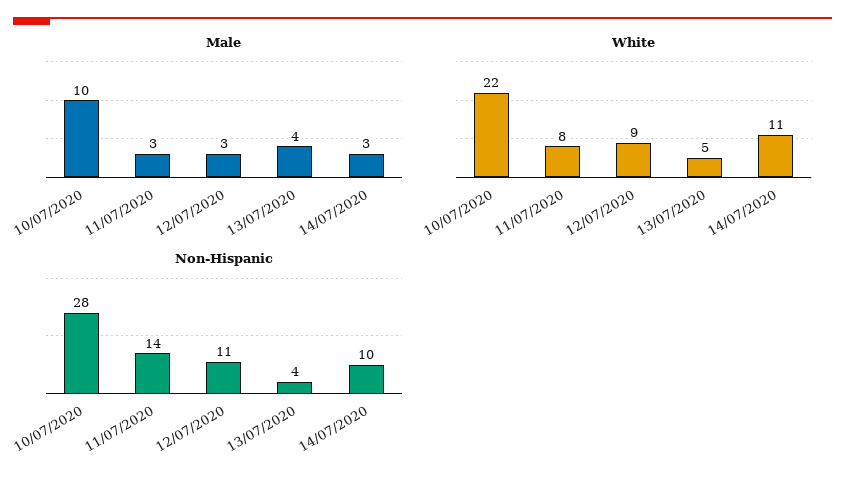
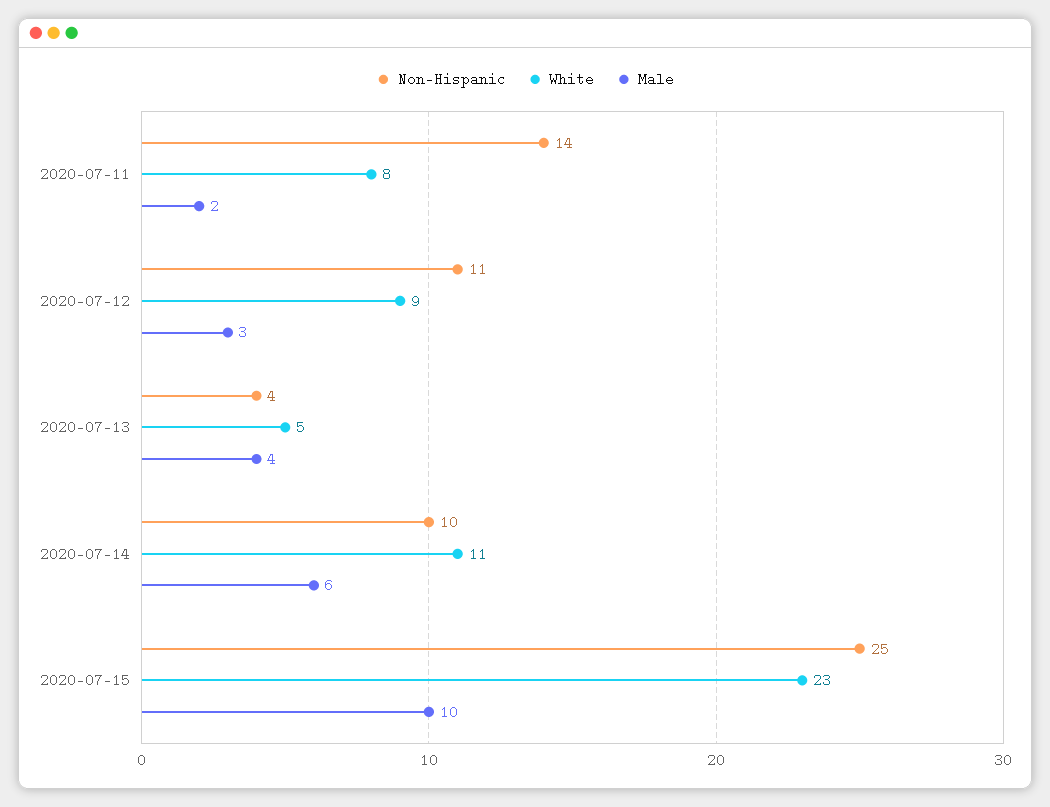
Male, 10/07/2020: 10 -> none
Male, 11/07/2020: 3 -> 2
Male, 14/07/2020: 3 -> 6
White, 10/07/2020: 22 -> none
Non-Hispanic, 10/07/2020: 28 -> none
Non-Hispanic, 2020-07-15: none -> 25
White, 2020-07-15: none -> 23
Male, 2020-07-15: none -> 10

